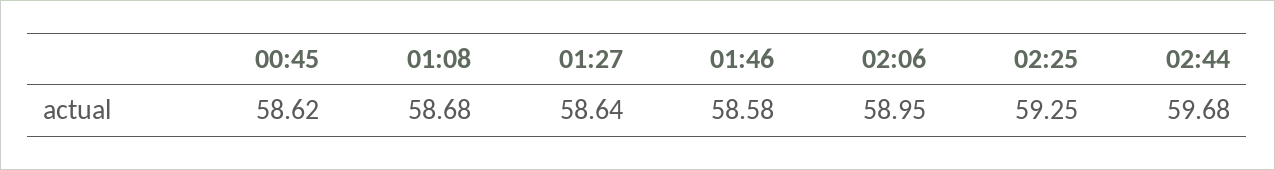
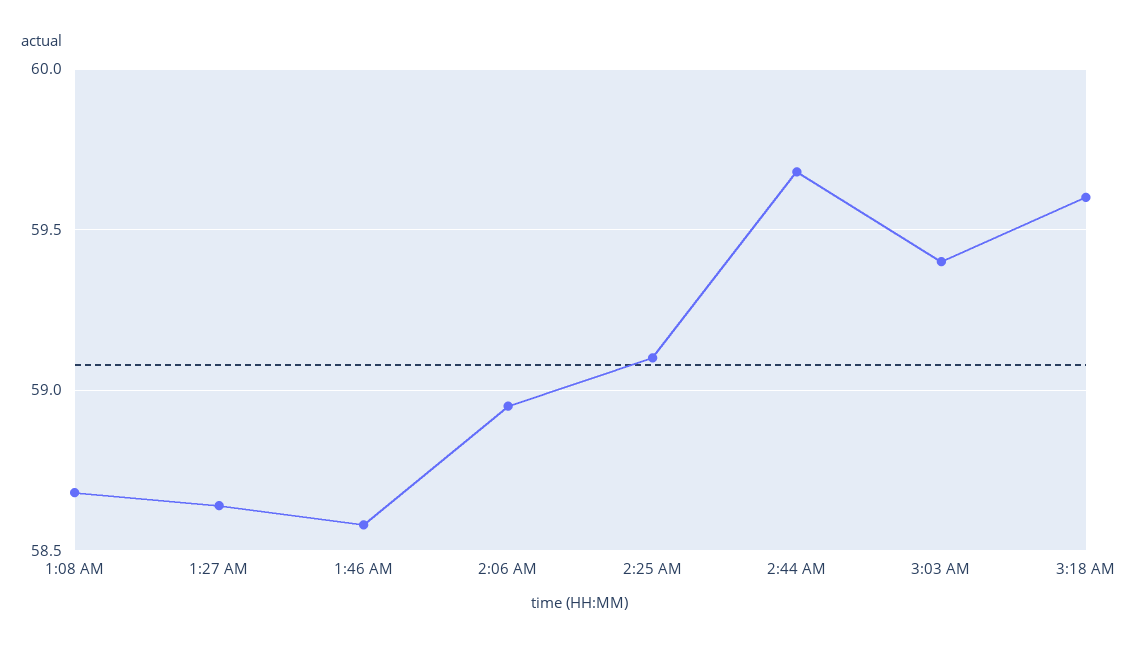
00:45: 58.62 -> none
02:25: 59.25 -> 59.1
3:03 AM: none -> 59.4
3:18 AM: none -> 59.6

